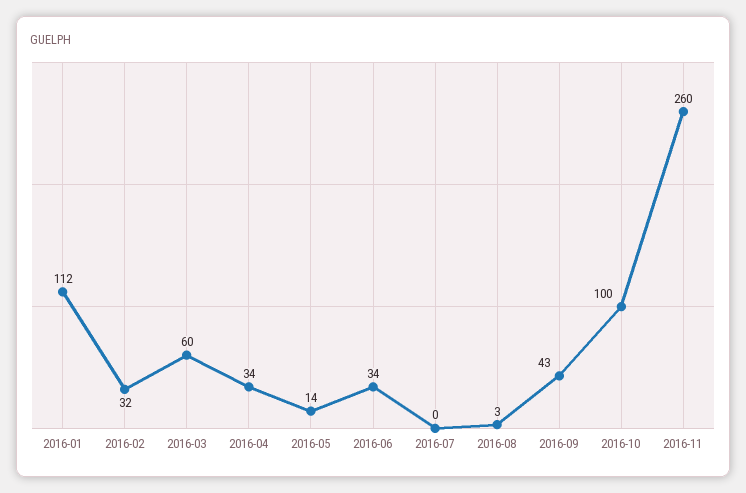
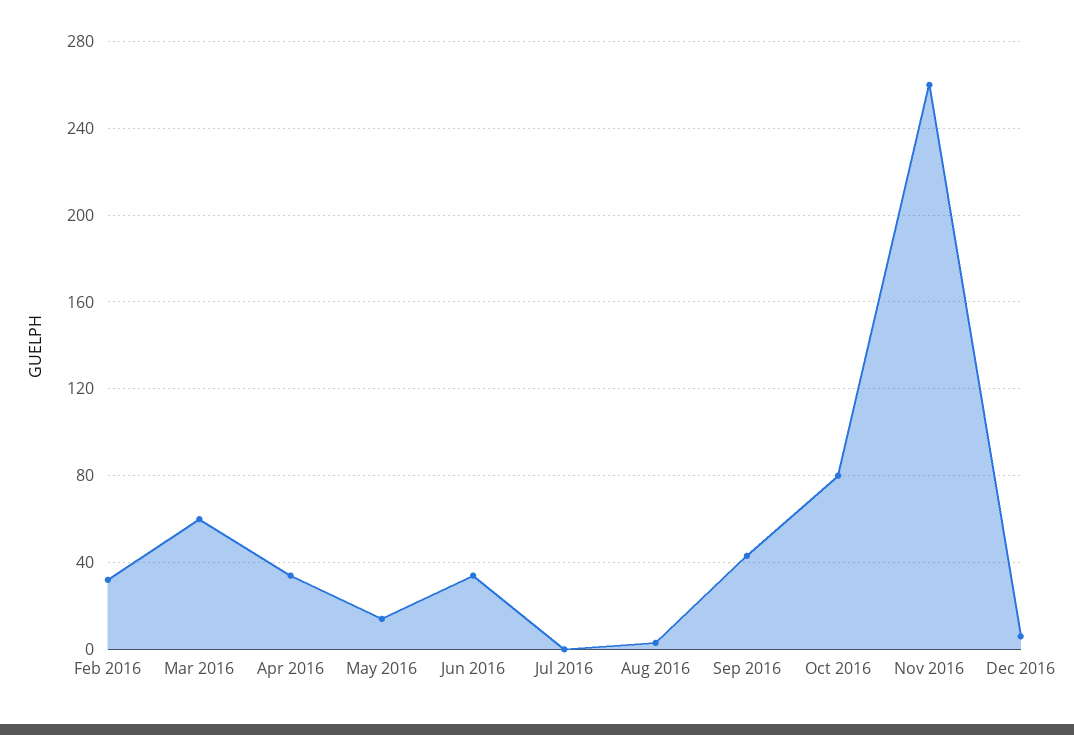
2016-01: 112 -> none
2016-10: 100 -> 80
Dec 2016: none -> 5

